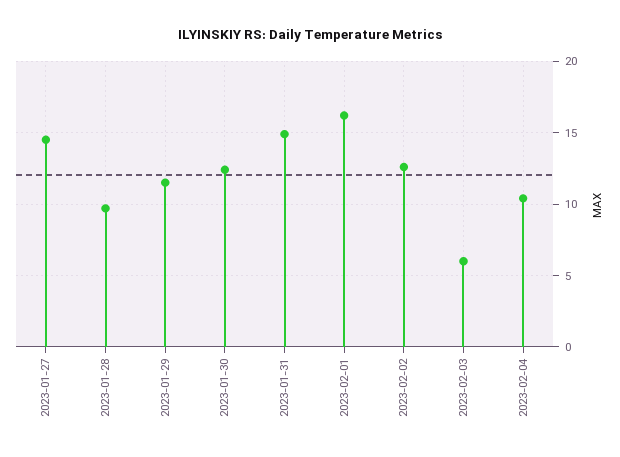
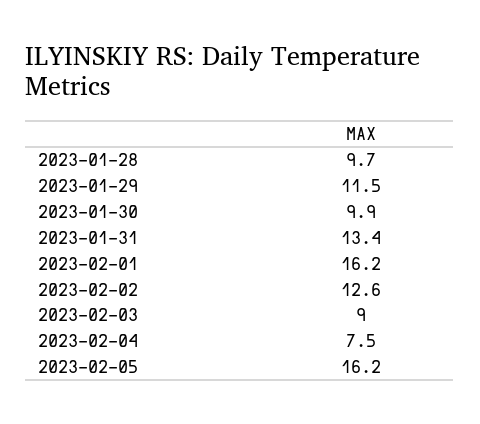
2023-01-27: 14.5 -> none
2023-01-30: 12.5 -> 9.9
2023-01-31: 15 -> 13.4
2023-02-03: 6 -> 9
2023-02-04: 10.5 -> 7.5
2023-02-05: none -> 16.2

